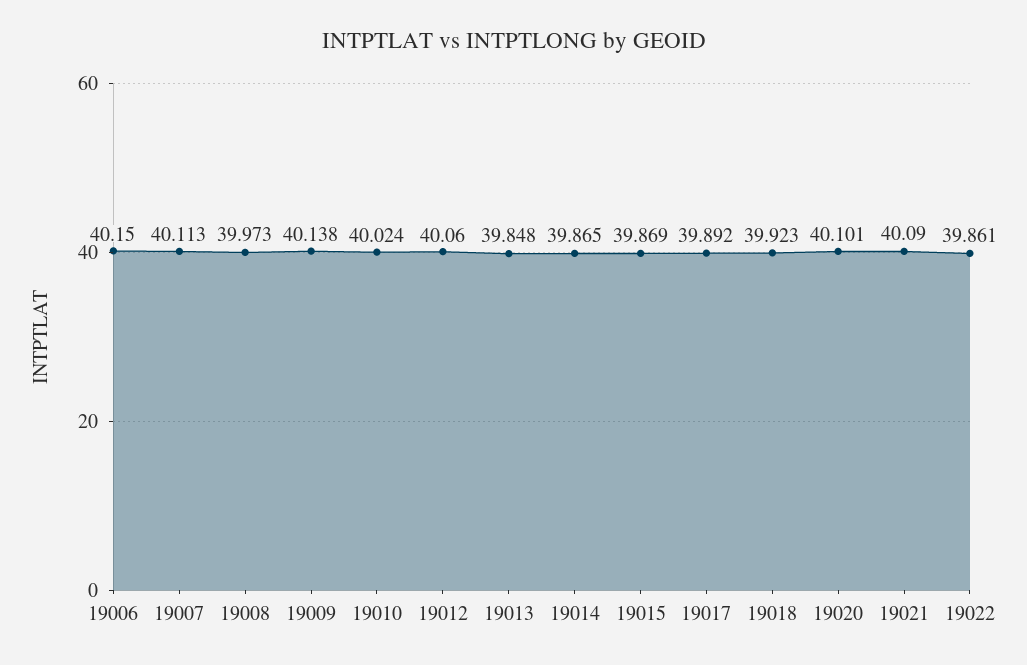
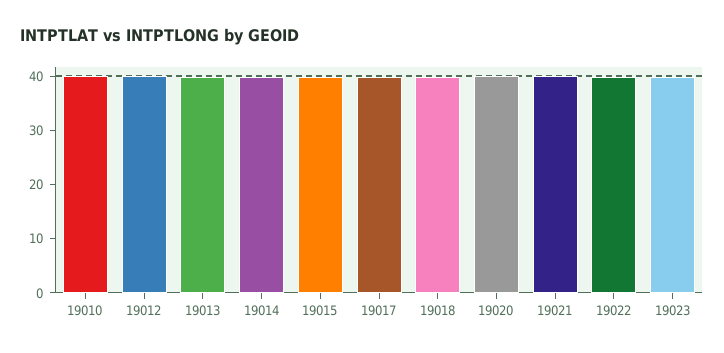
19006: 40.15 -> none
19007: 40.113 -> none
19008: 39.973 -> none
19009: 40.138 -> none
19023: none -> 40

